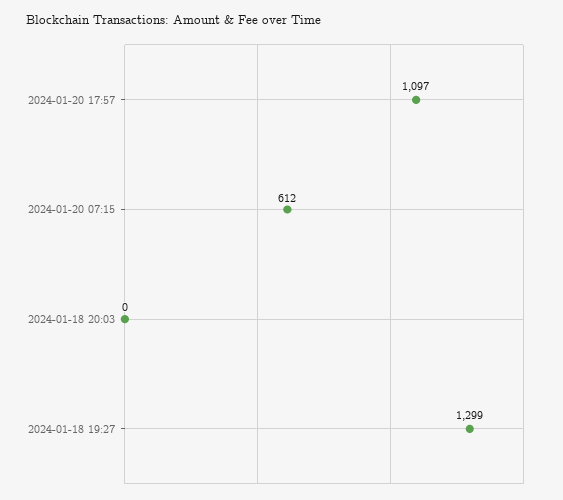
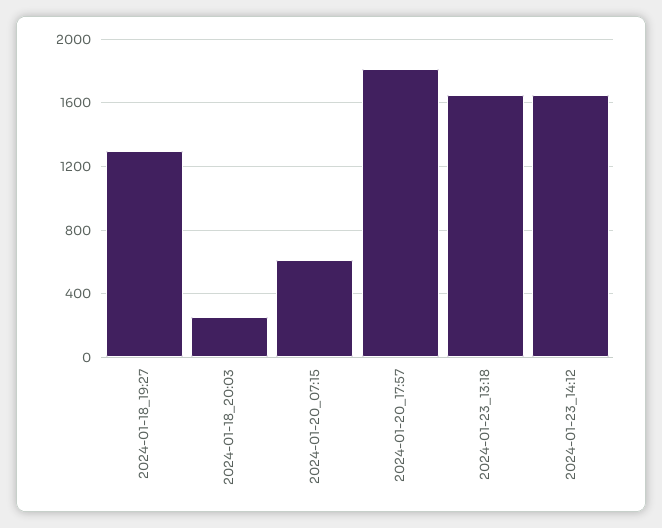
2024-01-20 17:57: 1097 -> 1800
2024-01-18 20:03: 0 -> 250
2024-01-23_13:18: none -> 1650
2024-01-23_14:12: none -> 1650

